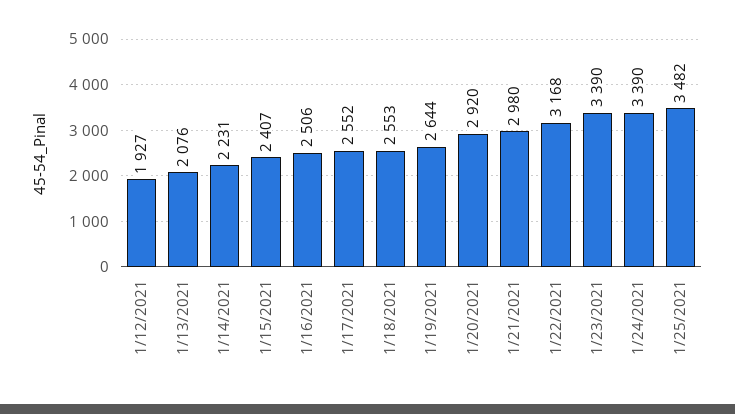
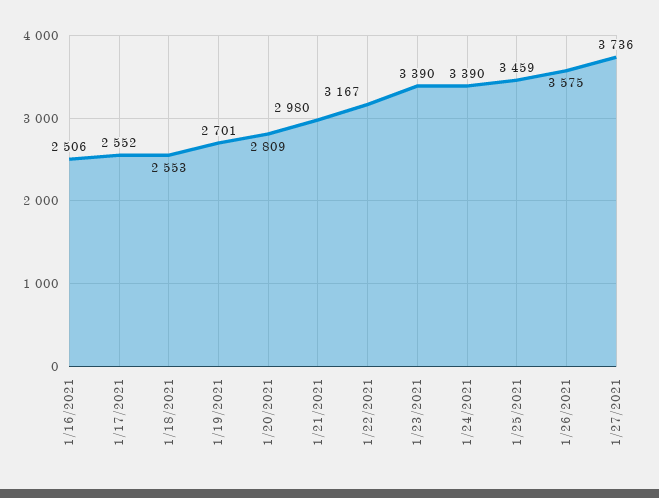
1/12/2021: 1927 -> none
1/13/2021: 2076 -> none
1/14/2021: 2231 -> none
1/15/2021: 2407 -> none
1/19/2021: 2644 -> 2701
1/20/2021: 2920 -> 2809
1/22/2021: 3168 -> 3167
1/25/2021: 3482 -> 3459
1/26/2021: none -> 3575
1/27/2021: none -> 3736

